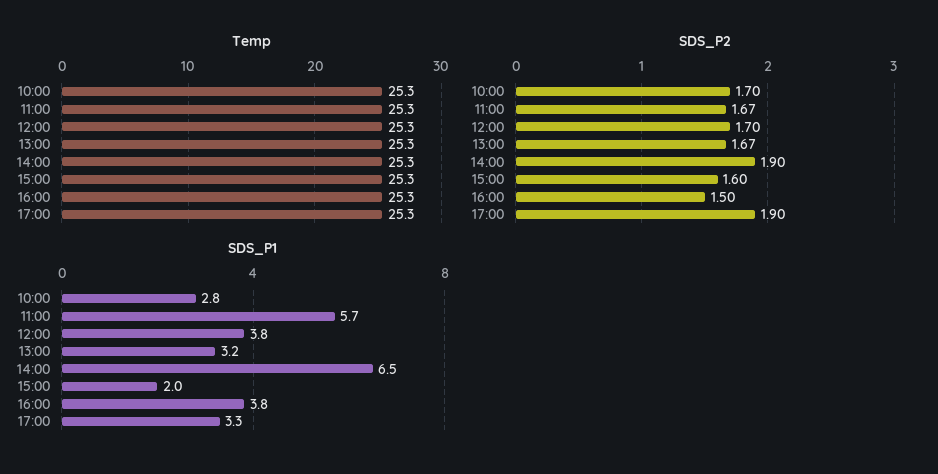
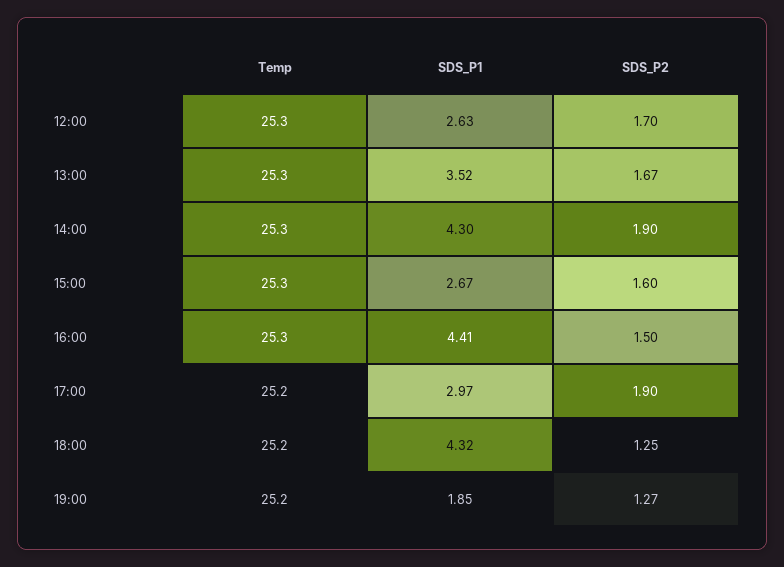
Temp, 10:00: 25.3 -> none
Temp, 11:00: 25.3 -> none
Temp, 17:00: 25.3 -> 25.2
SDS_P2, 10:00: 1.7 -> none
SDS_P2, 11:00: 1.67 -> none
SDS_P1, 10:00: 2.8 -> none
SDS_P1, 11:00: 5.7 -> none
SDS_P1, 12:00: 3.8 -> 2.63
SDS_P1, 13:00: 3.2 -> 3.52
SDS_P1, 14:00: 6.5 -> 4.3
SDS_P1, 15:00: 2 -> 2.67
SDS_P1, 16:00: 3.8 -> 4.41
SDS_P1, 17:00: 3.3 -> 2.97
Temp, 18:00: none -> 25.2
SDS_P1, 18:00: none -> 4.32
SDS_P2, 18:00: none -> 1.25
Temp, 19:00: none -> 25.2
SDS_P1, 19:00: none -> 1.85
SDS_P2, 19:00: none -> 1.27

